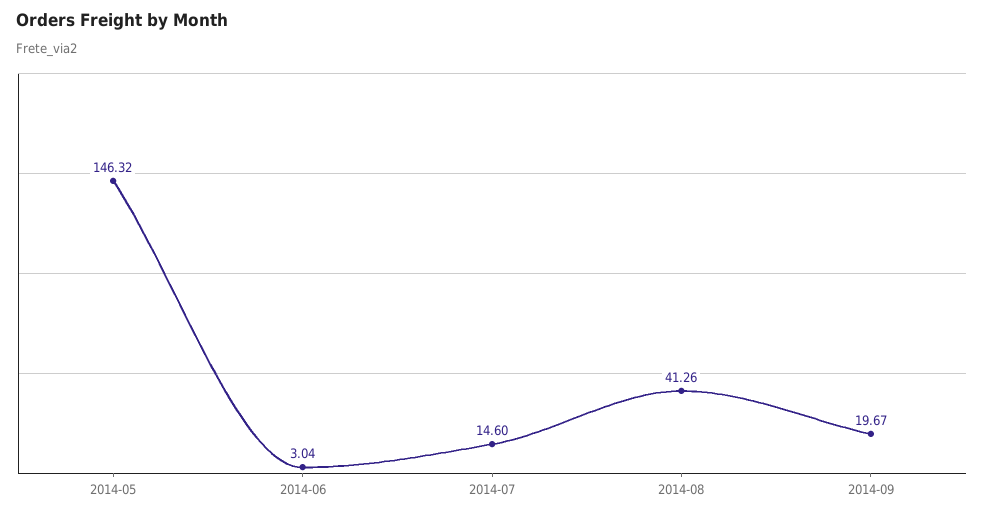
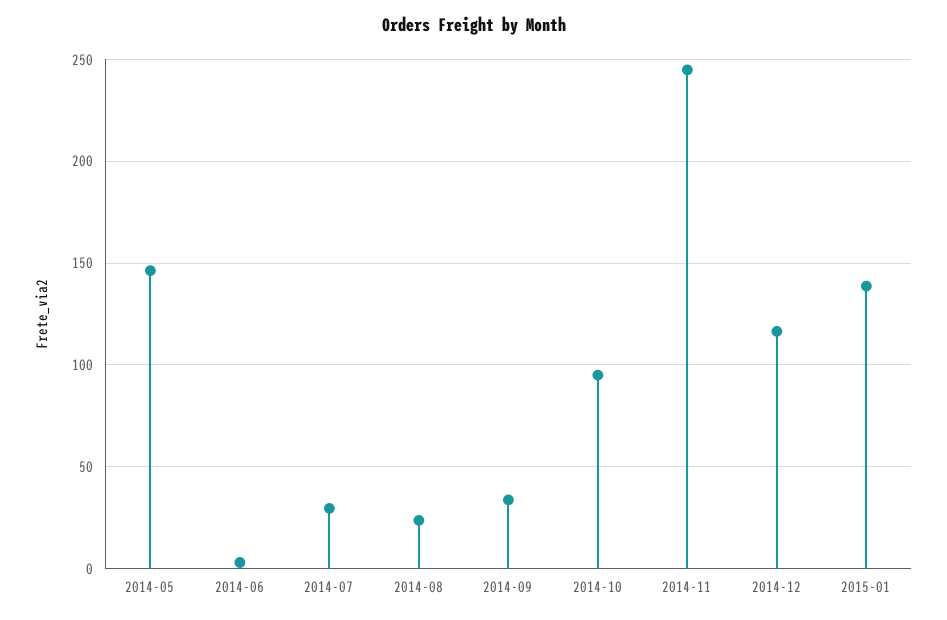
2014-07: 14.6 -> 30
2014-08: 41.26 -> 25
2014-09: 19.67 -> 35
2014-10: none -> 95
2014-11: none -> 245
2014-12: none -> 115
2015-01: none -> 140

